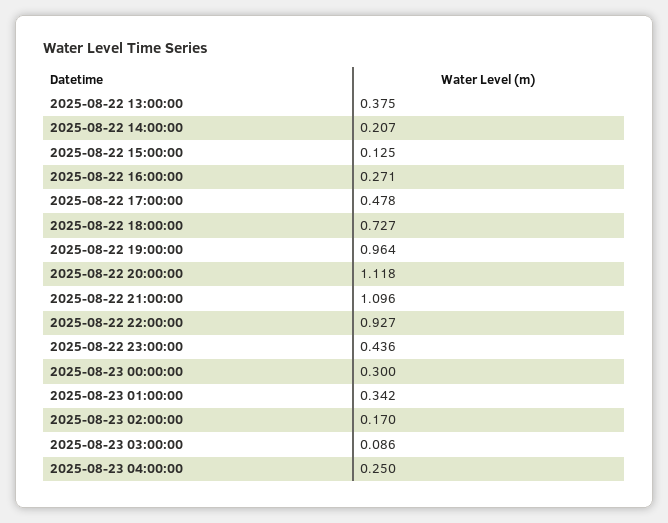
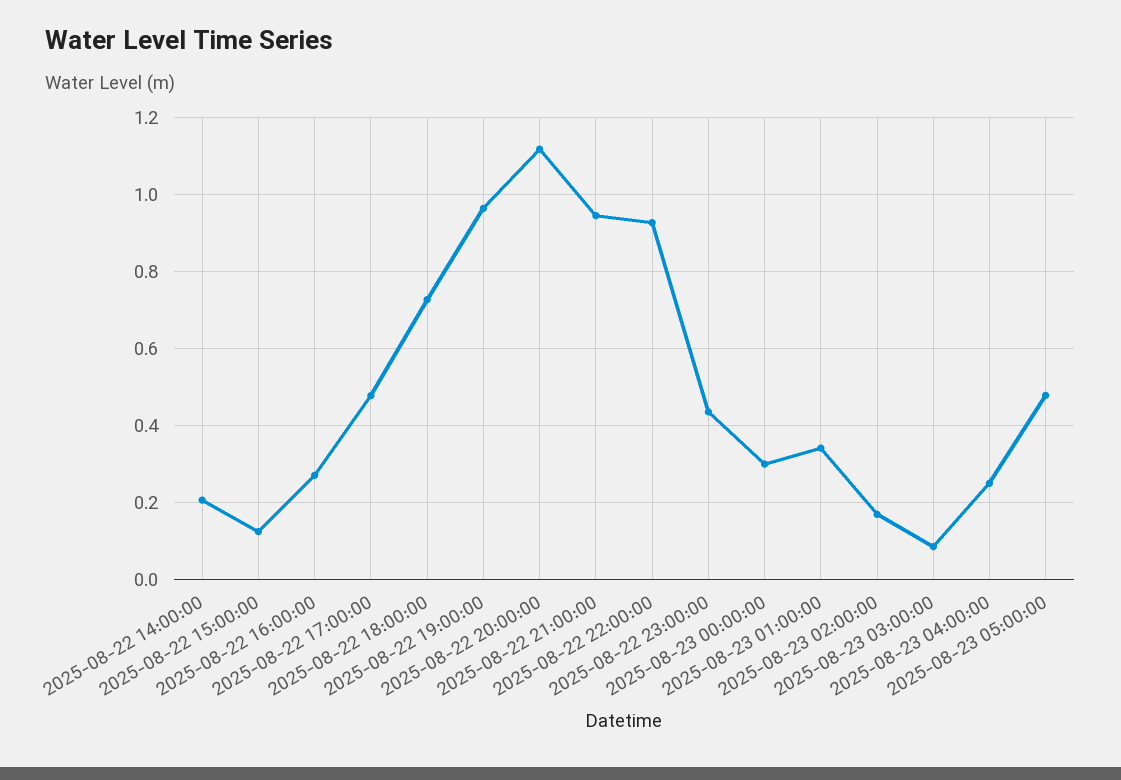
2025-08-22 13:00:00: 0.375 -> none
2025-08-22 21:00:00: 1.096 -> 0.94
2025-08-23 05:00:00: none -> 0.48

